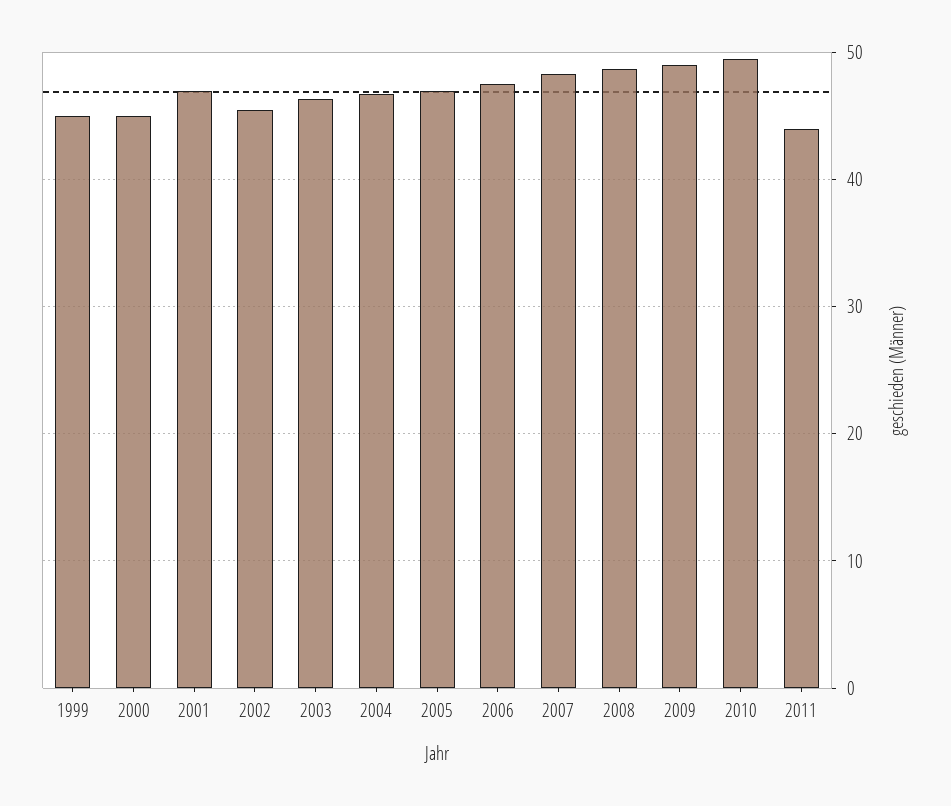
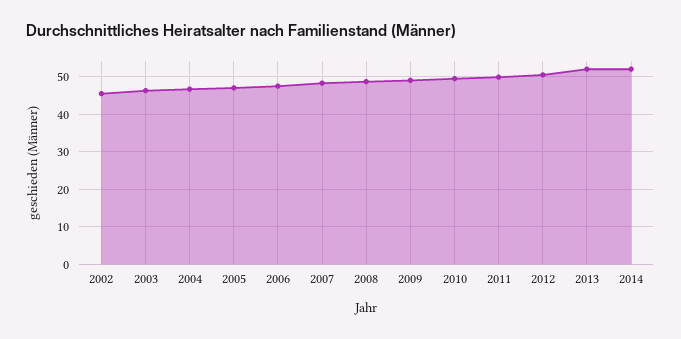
1999: 45 -> none
2000: 45 -> none
2001: 47 -> none
2011: 44 -> 50
2012: none -> 50
2013: none -> 52
2014: none -> 52

